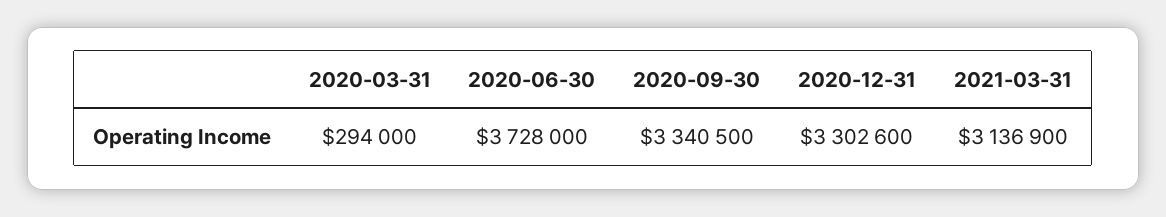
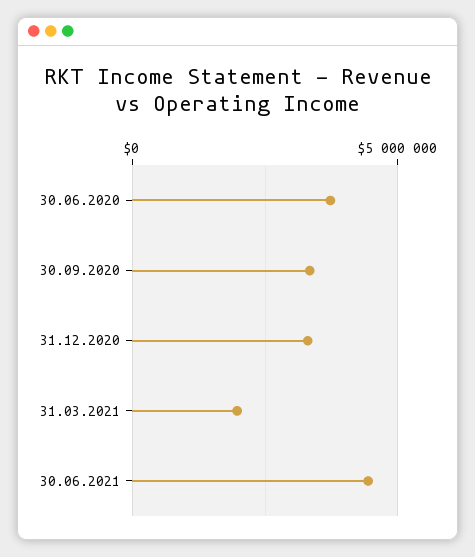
2020-03-31: 294000 -> none
2021-03-31: 3136900 -> 2000000
30.06.2021: none -> 4500000

